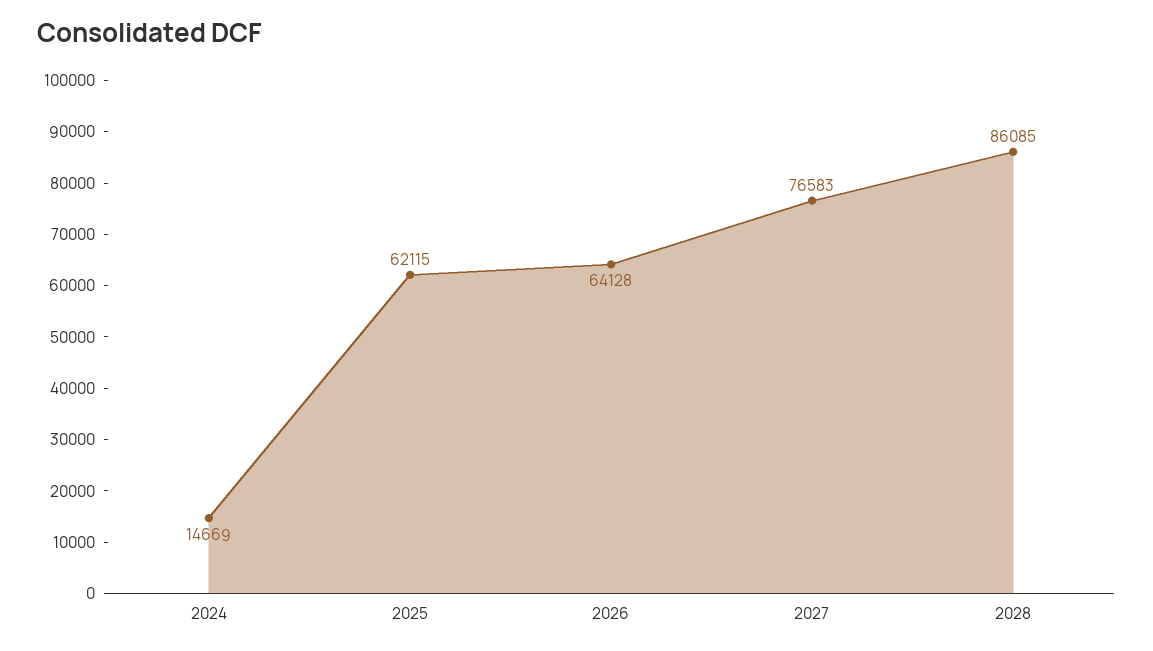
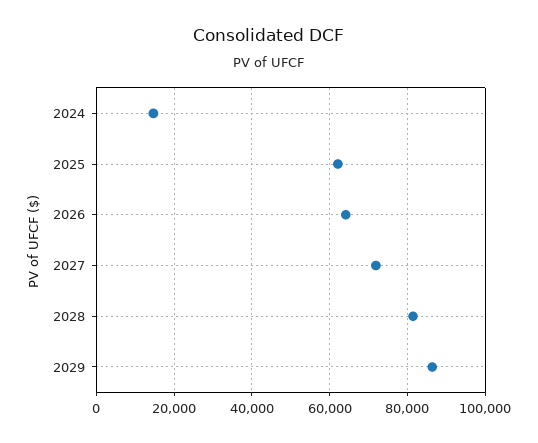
2027: 76583 -> 72000
2028: 86085 -> 82000
2029: none -> 86000

